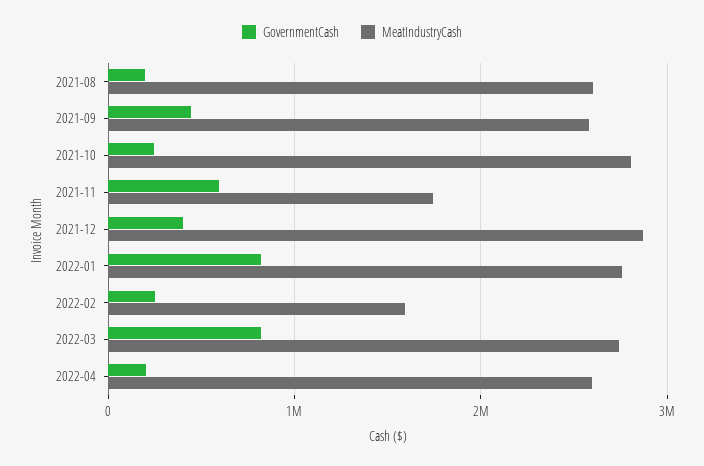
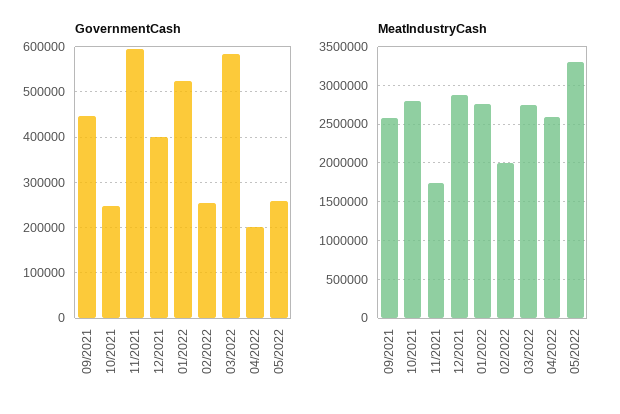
GovernmentCash, 2021-08: 200000 -> none
MeatIndustryCash, 2021-08: 2600000 -> none
GovernmentCash, 2022-01: 800000 -> 520000
MeatIndustryCash, 2022-02: 1600000 -> 2000000
GovernmentCash, 2022-03: 800000 -> 580000
GovernmentCash, 05/2022: none -> 260000
MeatIndustryCash, 05/2022: none -> 3300000

